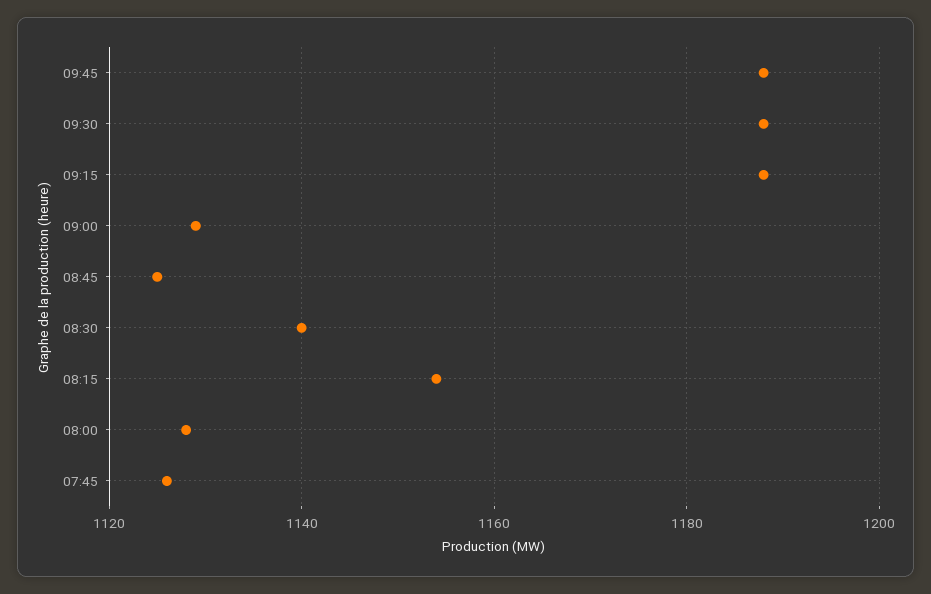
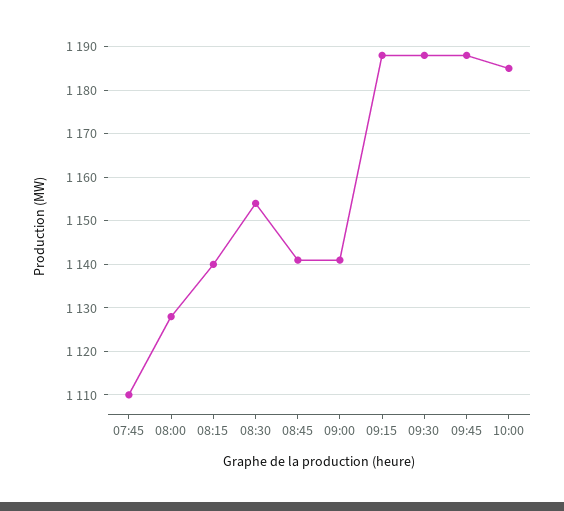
09:00: 1130 -> 1140
08:45: 1125 -> 1140
08:30: 1140 -> 1155
08:15: 1155 -> 1140
07:45: 1125 -> 1110
10:00: none -> 1185

